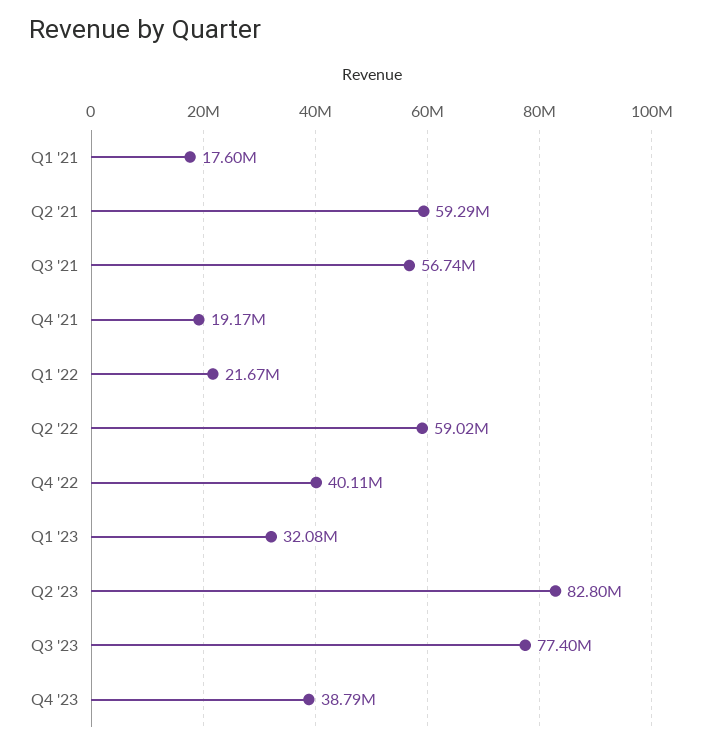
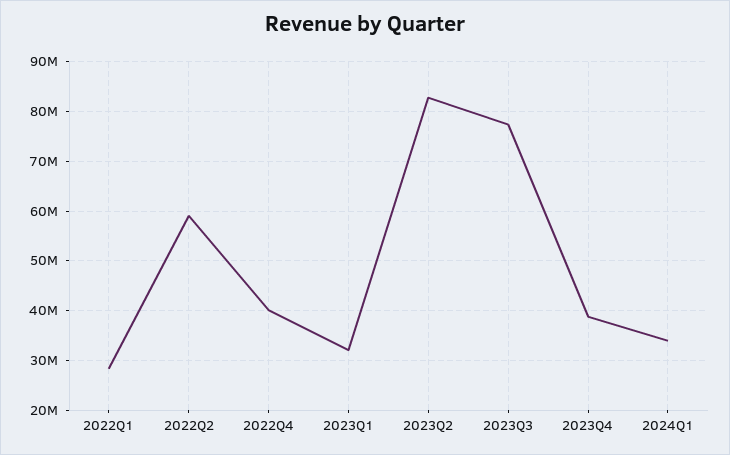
Q1 '21: 17600000 -> none
Q2 '21: 59290000 -> none
Q3 '21: 56740000 -> none
Q4 '21: 19170000 -> none
Q1 '22: 21670000 -> 28000000
2024Q1: none -> 34000000

